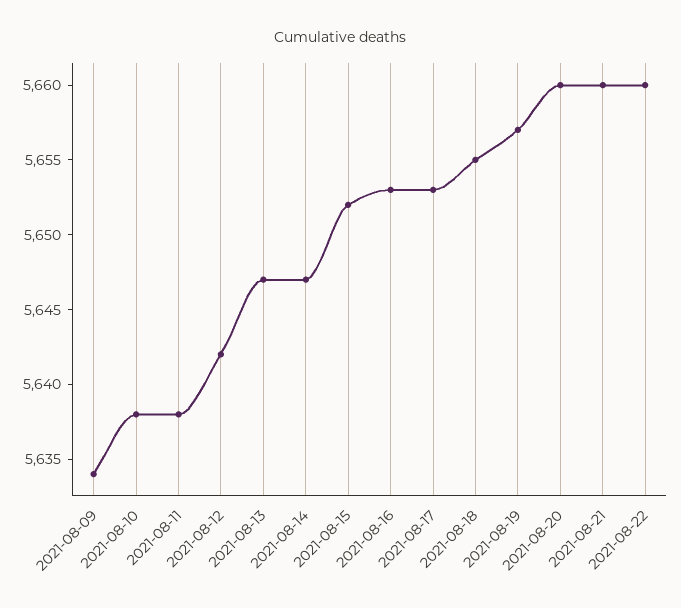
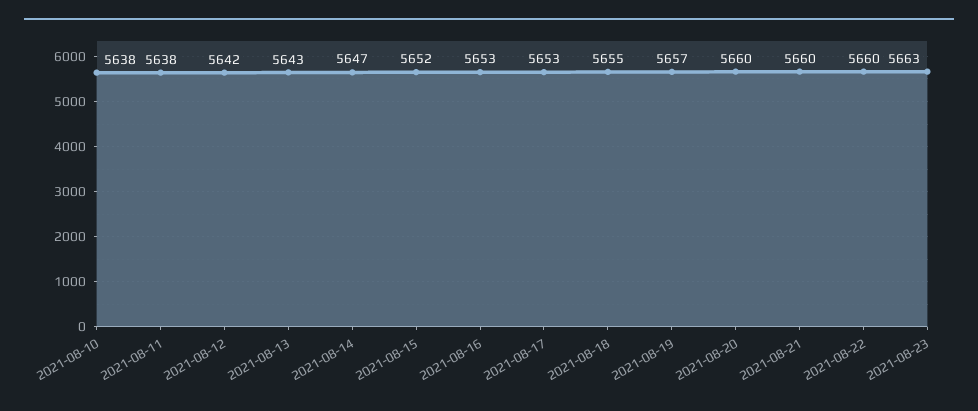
2021-08-09: 5634 -> none
2021-08-13: 5647 -> 5643
2021-08-23: none -> 5663

